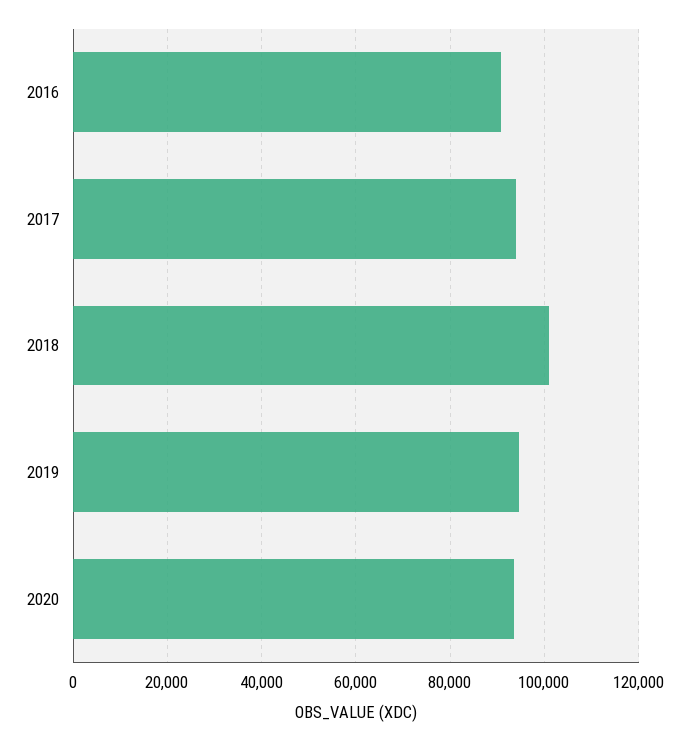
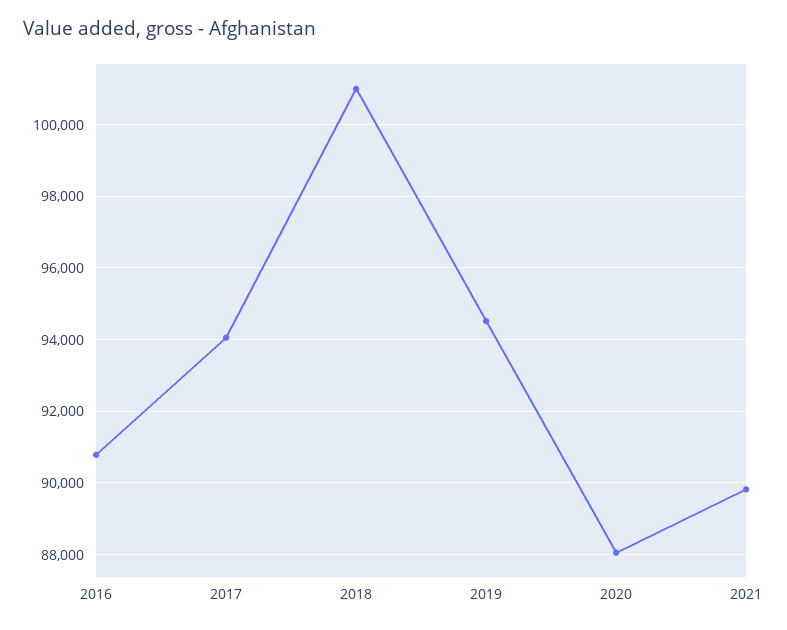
2020: 94000 -> 88000
2021: none -> 89800

